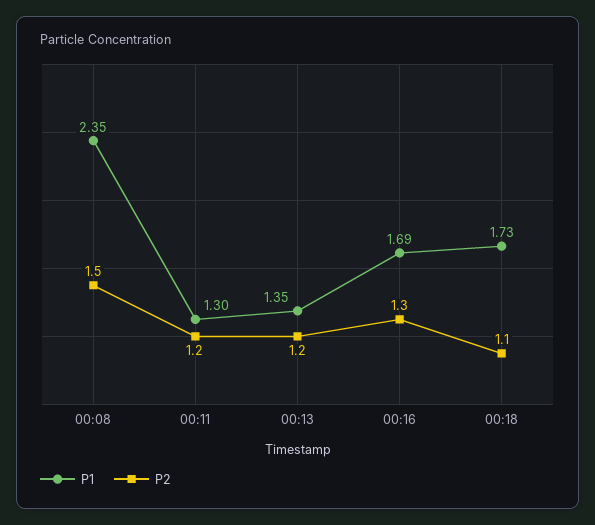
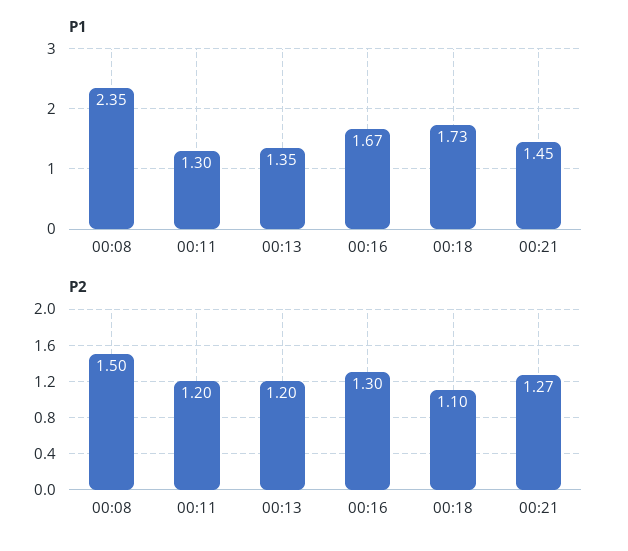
P1, 00:16: 1.69 -> 1.67
P1, 00:21: none -> 1.45
P2, 00:21: none -> 1.27

